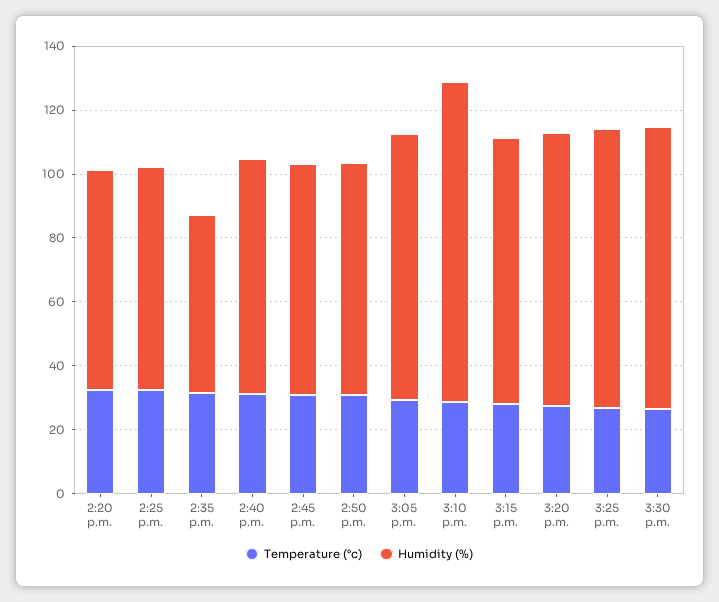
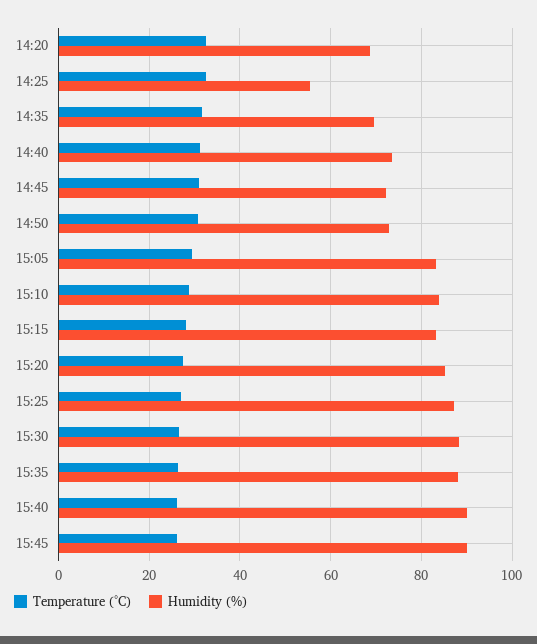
Humidity (%), 2:25 p.m.: 70 -> 56
Humidity (%), 2:35 p.m.: 55 -> 70
Humidity (%), 3:10 p.m.: 100 -> 84
Temperature (°c), 15:35: none -> 26
Humidity (%), 15:35: none -> 88
Temperature (°c), 15:40: none -> 26
Humidity (%), 15:40: none -> 90
Temperature (°c), 15:45: none -> 26
Humidity (%), 15:45: none -> 90

